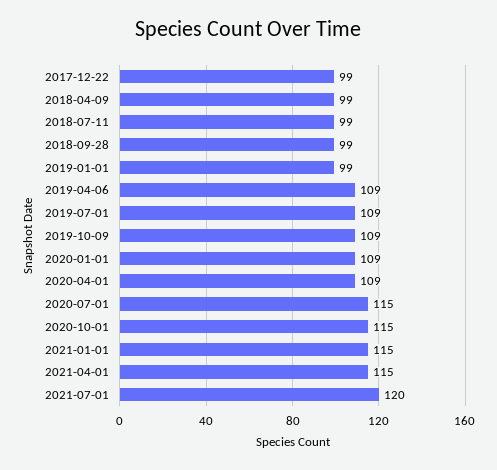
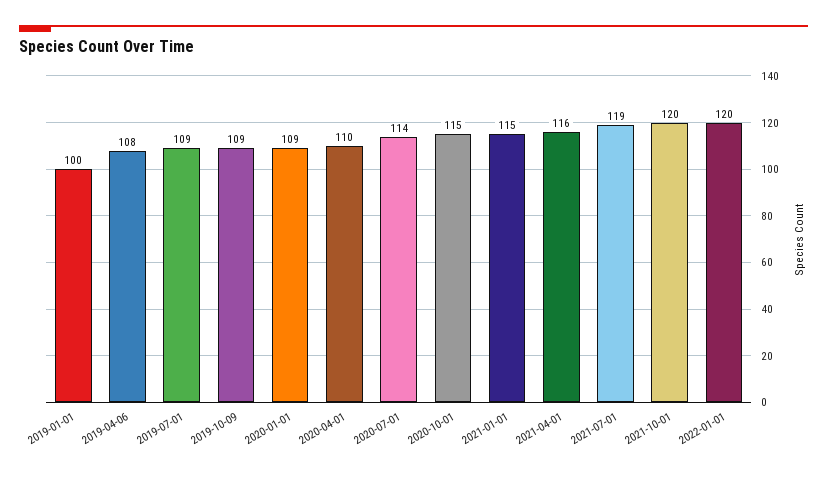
2017-12-22: 99 -> none
2018-04-09: 99 -> none
2018-07-11: 99 -> none
2018-09-28: 99 -> none
2019-01-01: 99 -> 100
2019-04-06: 109 -> 108
2020-04-01: 109 -> 110
2020-07-01: 115 -> 114
2021-04-01: 115 -> 116
2021-07-01: 120 -> 119
2021-10-01: none -> 120
2022-01-01: none -> 120

